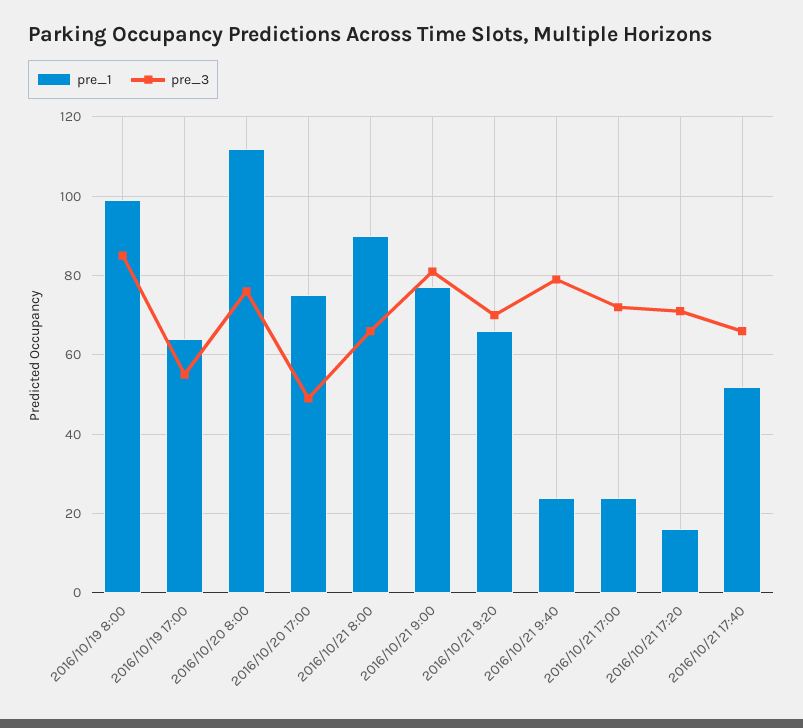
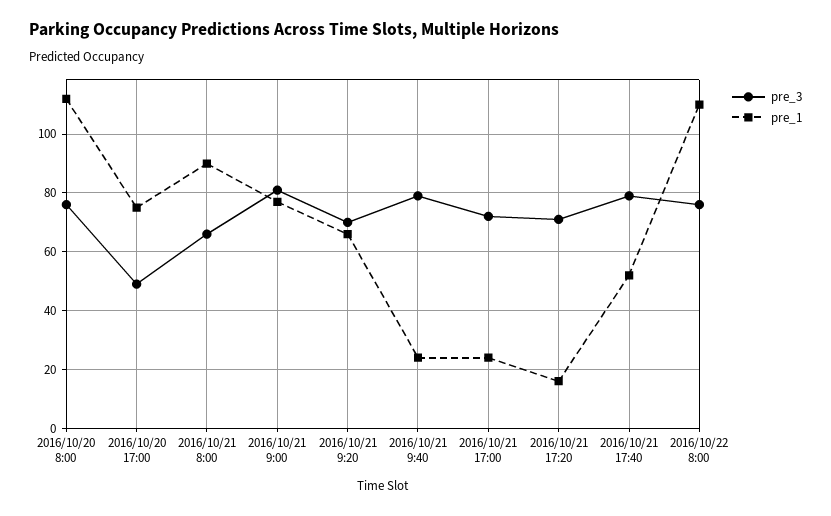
pre_1, 2016/10/19 8:00: 100 -> none
pre_3, 2016/10/19 8:00: 85 -> none
pre_1, 2016/10/19 17:00: 65 -> none
pre_3, 2016/10/19 17:00: 55 -> none
pre_3, 2016/10/21 17:40: 65 -> 80
pre_3, 2016/10/22 8:00: none -> 75
pre_1, 2016/10/22 8:00: none -> 110

